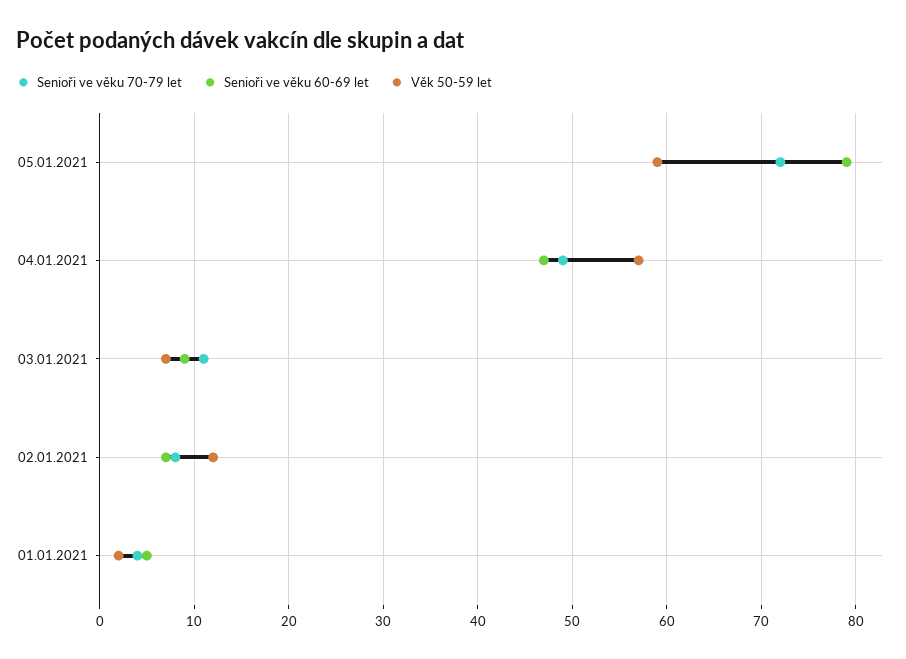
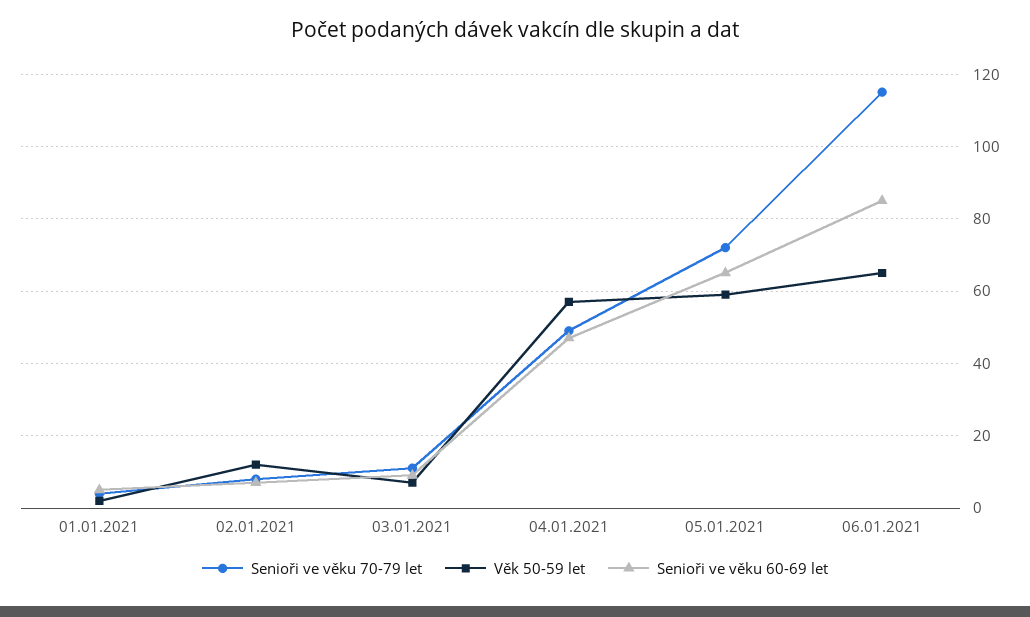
Senioři ve věku 60-69 let, 05.01.2021: 79 -> 65
Senioři ve věku 70-79 let, 06.01.2021: none -> 115
Věk 50-59 let, 06.01.2021: none -> 65
Senioři ve věku 60-69 let, 06.01.2021: none -> 85

